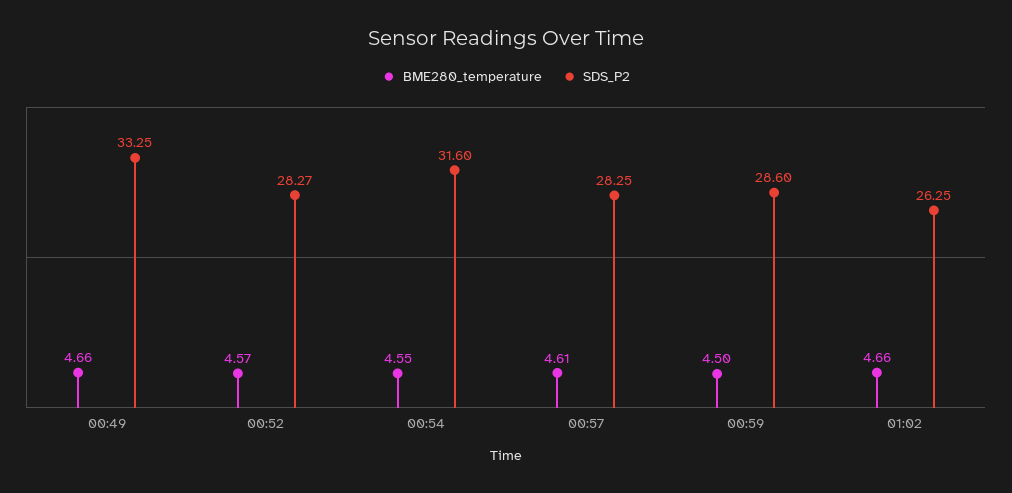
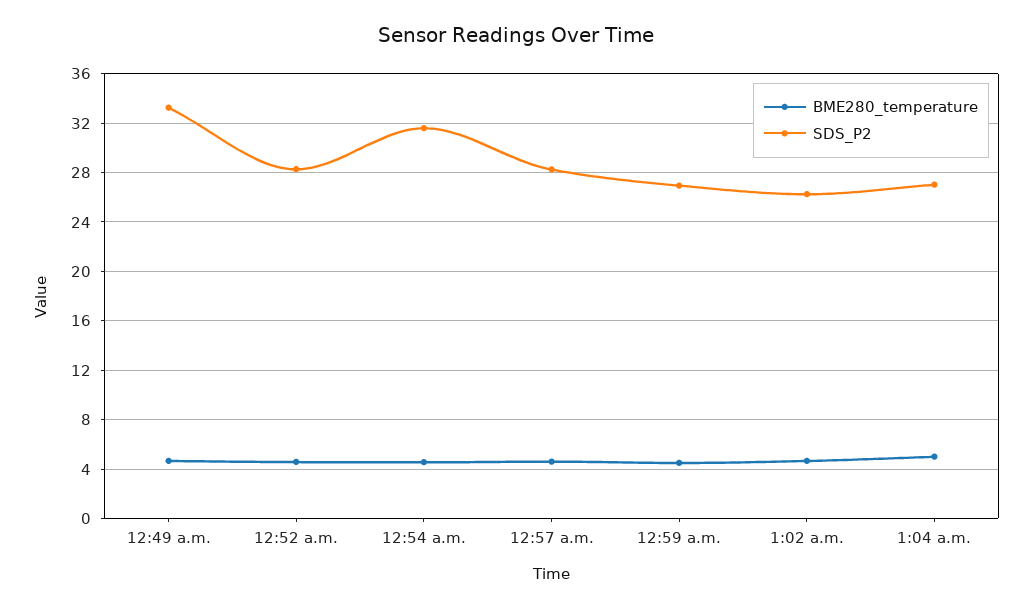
SDS_P2, 00:59: 28.6 -> 27
BME280_temperature, 1:04 a.m.: none -> 5
SDS_P2, 1:04 a.m.: none -> 27

